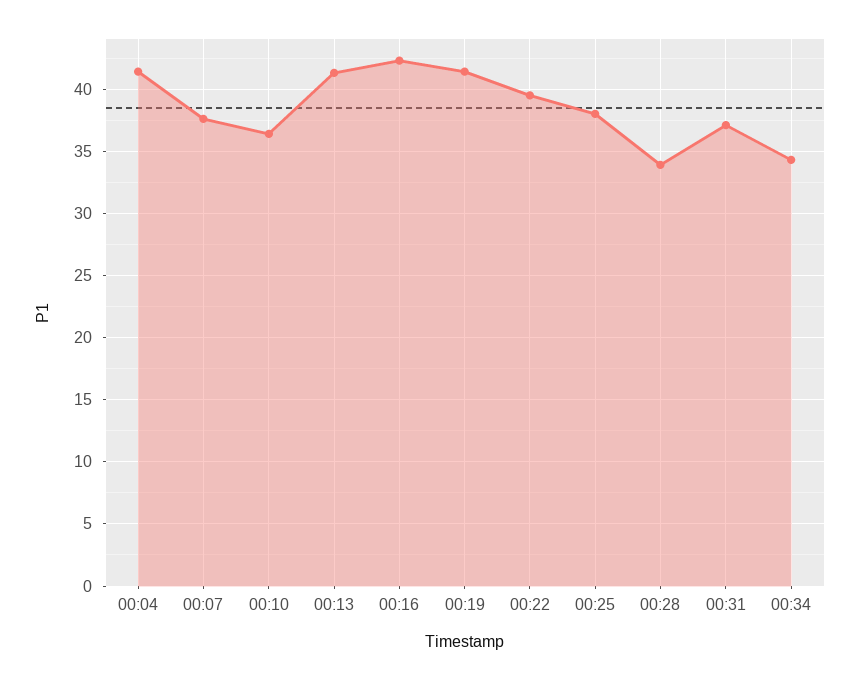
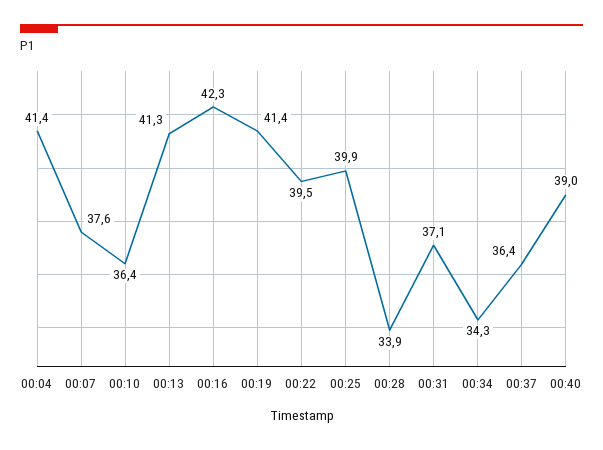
00:25: 38 -> 39.9
00:37: none -> 36.4
00:40: none -> 39

